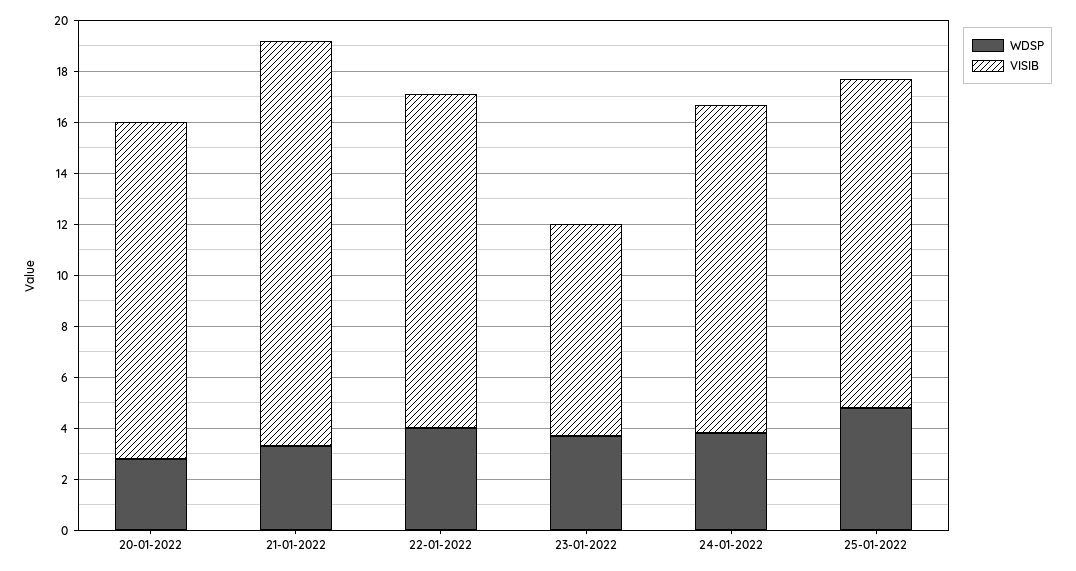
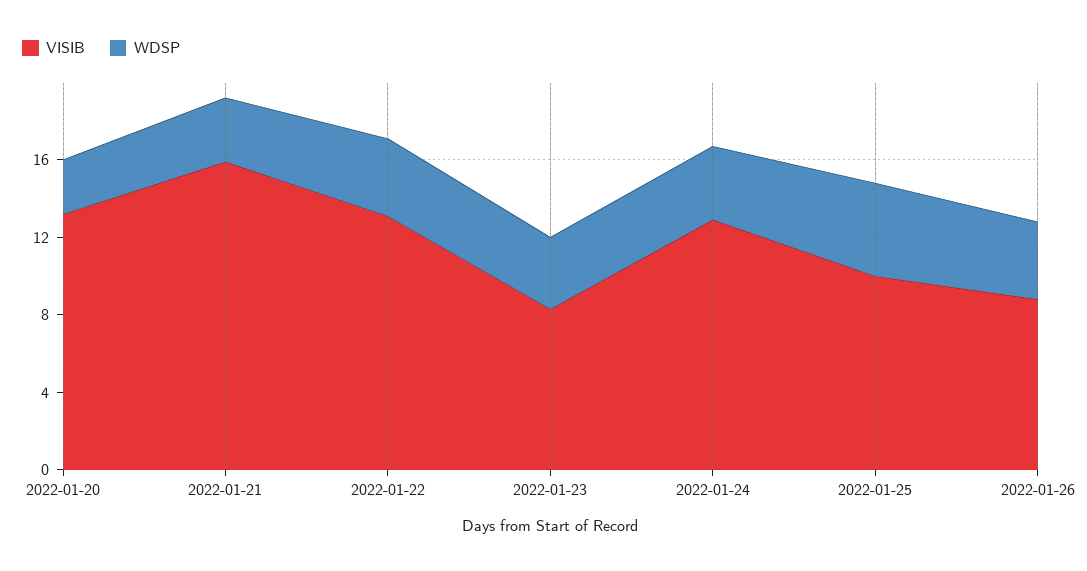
VISIB, 25-01-2022: 13 -> 10
VISIB, 2022-01-26: none -> 9
WDSP, 2022-01-26: none -> 4

